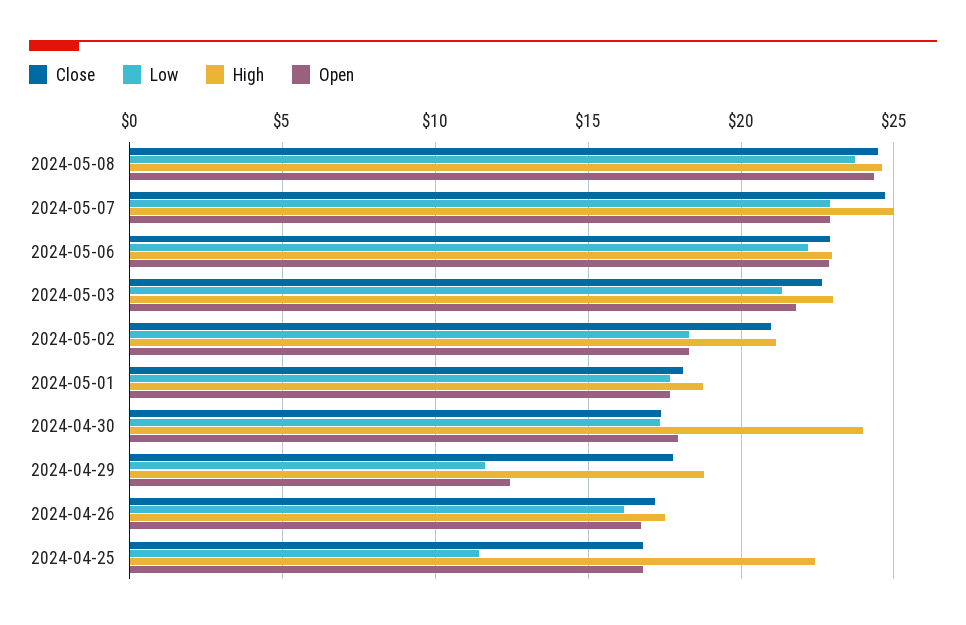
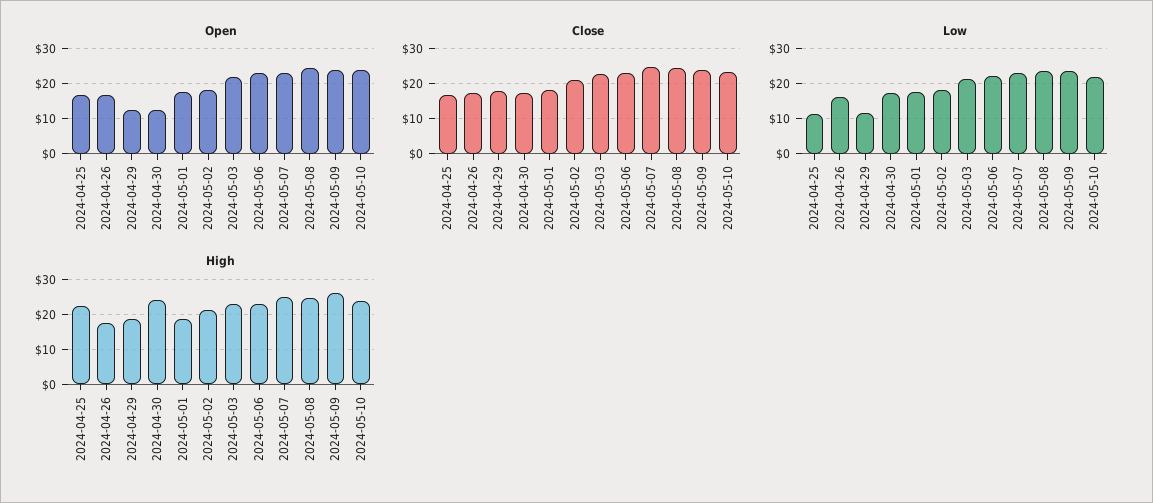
Open, 2024-04-30: 18 -> 12
Open, 2024-05-09: none -> 24
Open, 2024-05-10: none -> 24
Close, 2024-05-09: none -> 24
Close, 2024-05-10: none -> 24
Low, 2024-05-09: none -> 24
Low, 2024-05-10: none -> 22
High, 2024-05-09: none -> 26
High, 2024-05-10: none -> 24

